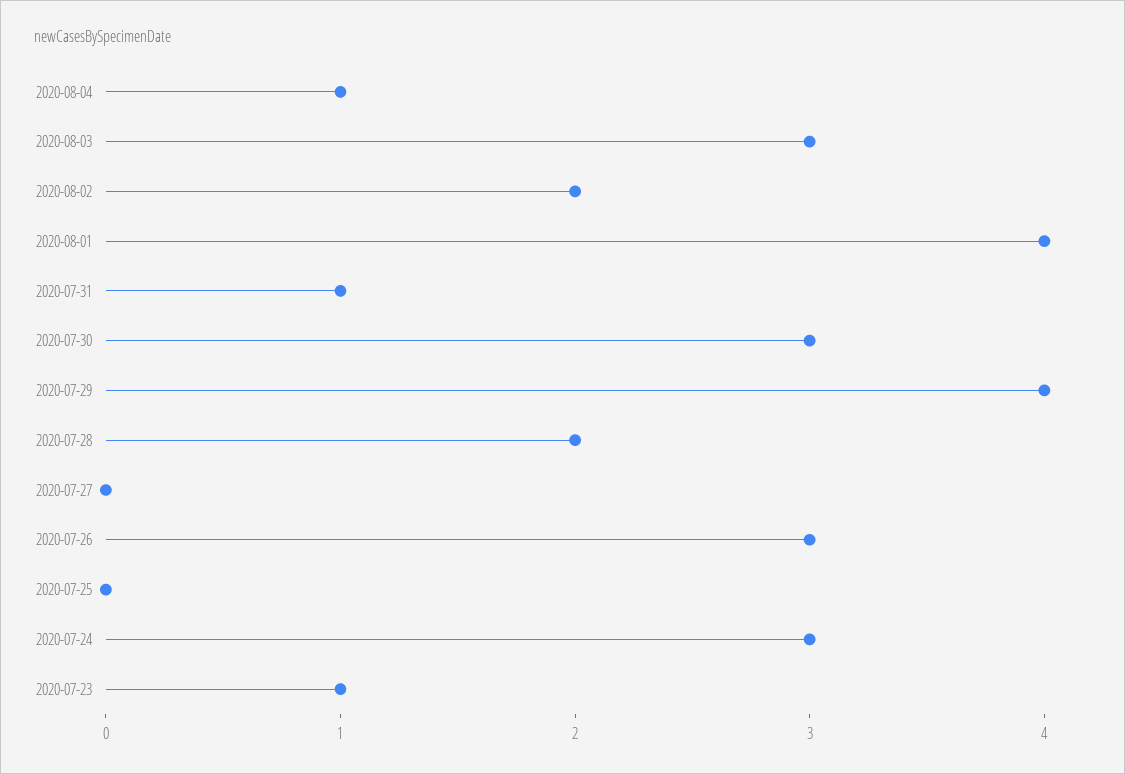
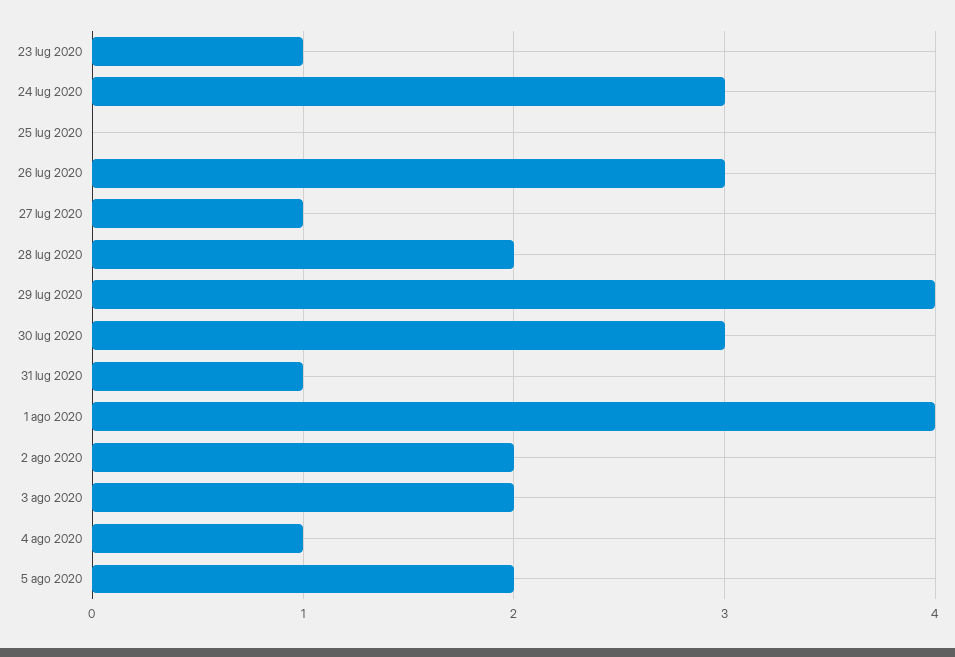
2020-08-03: 3 -> 2
2020-07-27: 0 -> 1
5 ago 2020: none -> 2

